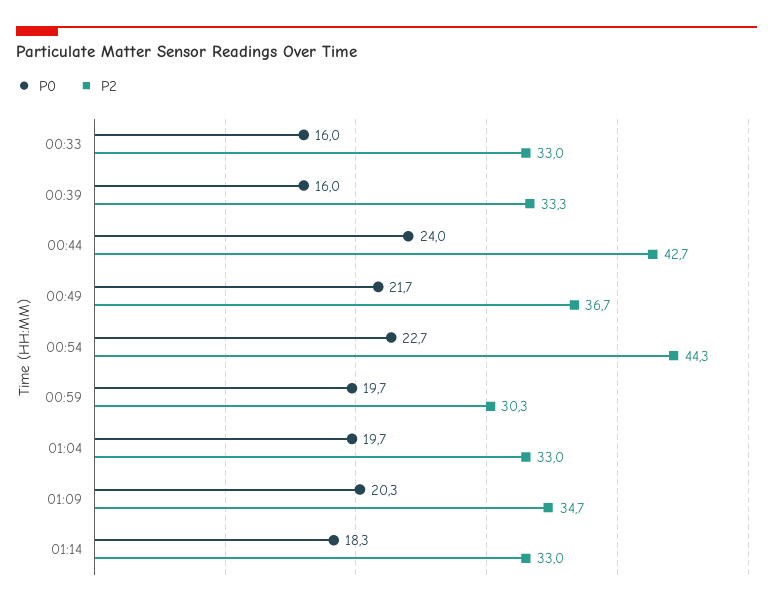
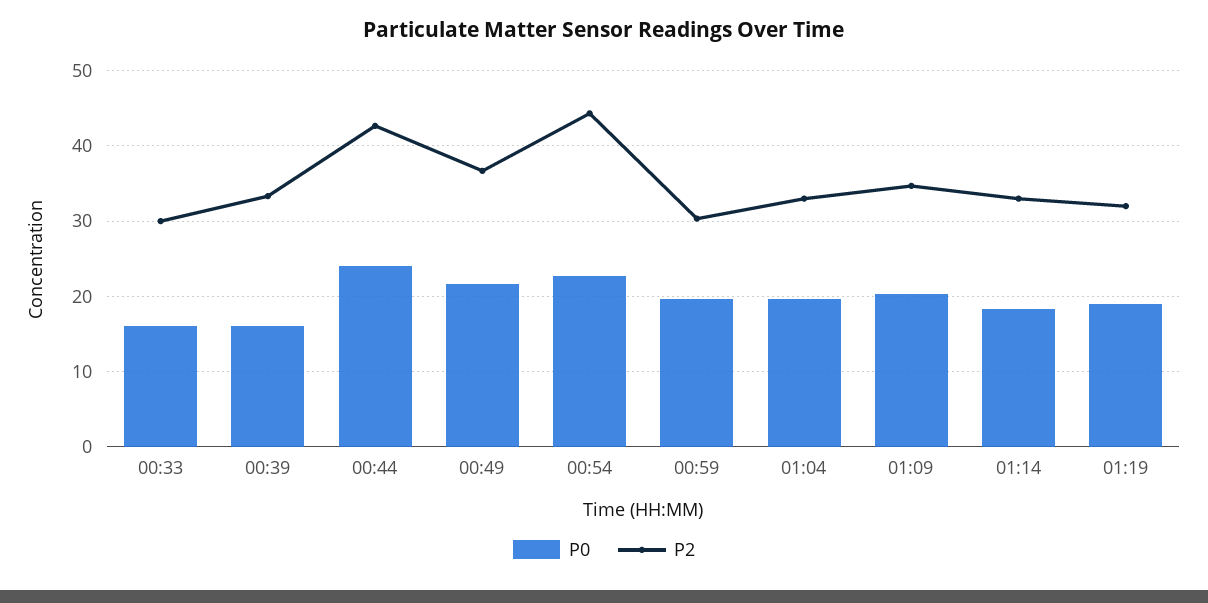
P2, 00:33: 33 -> 30
P0, 01:19: none -> 19
P2, 01:19: none -> 32

